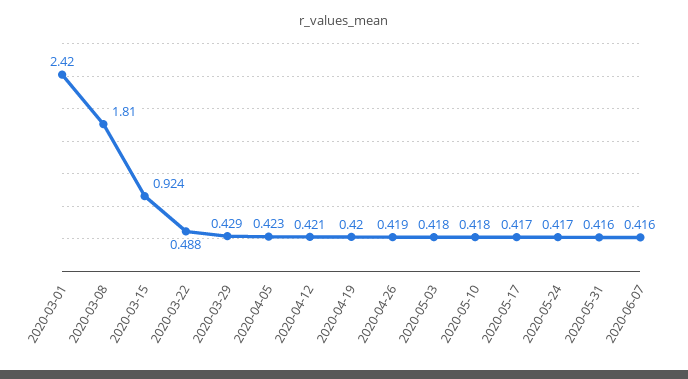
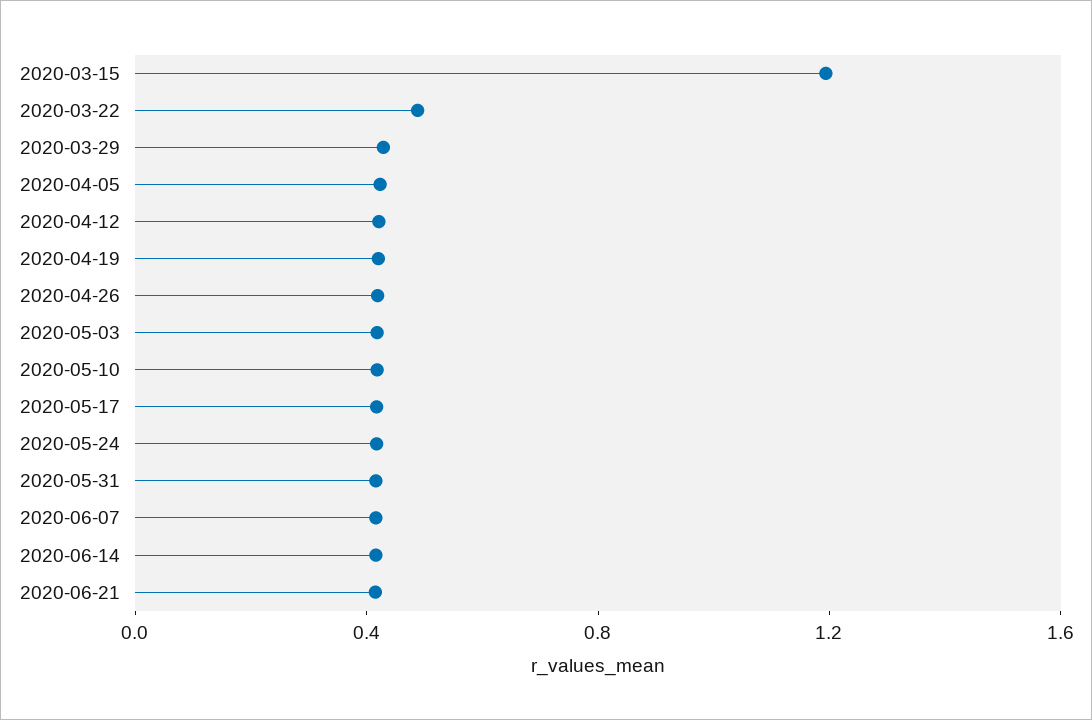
2020-03-01: 2.42 -> none
2020-03-08: 1.81 -> none
2020-03-15: 0.924 -> 1.2
2020-06-14: none -> 0.4
2020-06-21: none -> 0.4

